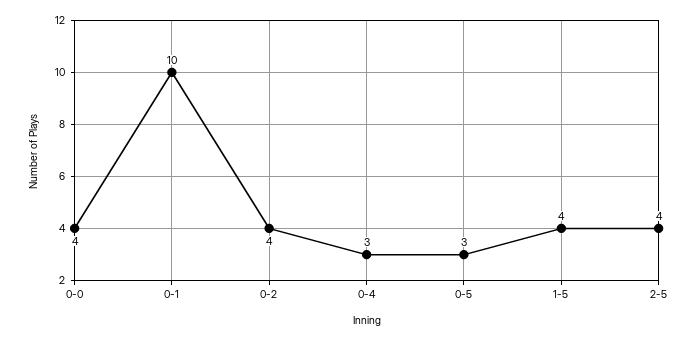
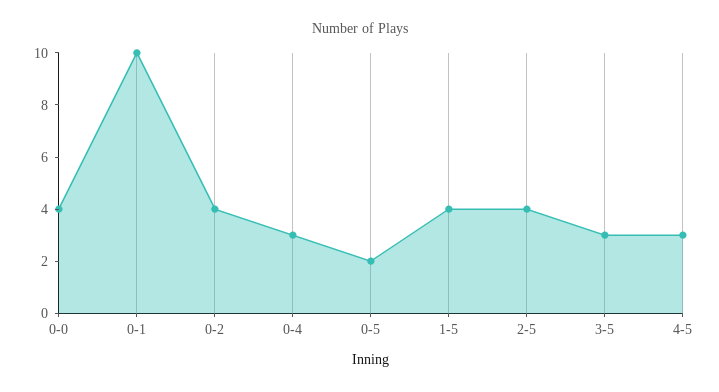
0-5: 3 -> 2
3-5: none -> 3
4-5: none -> 3

